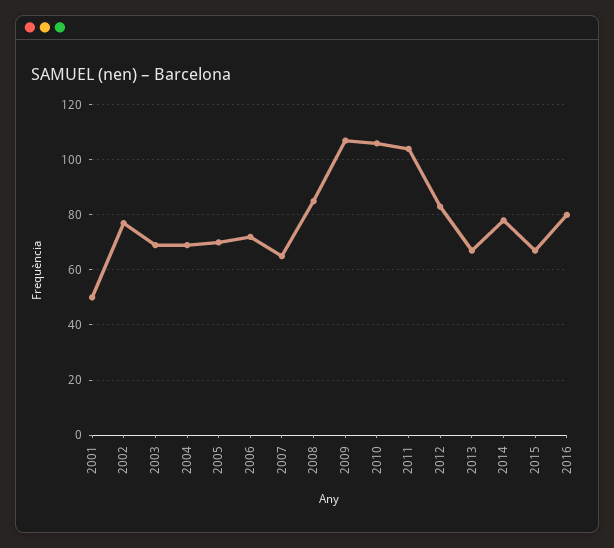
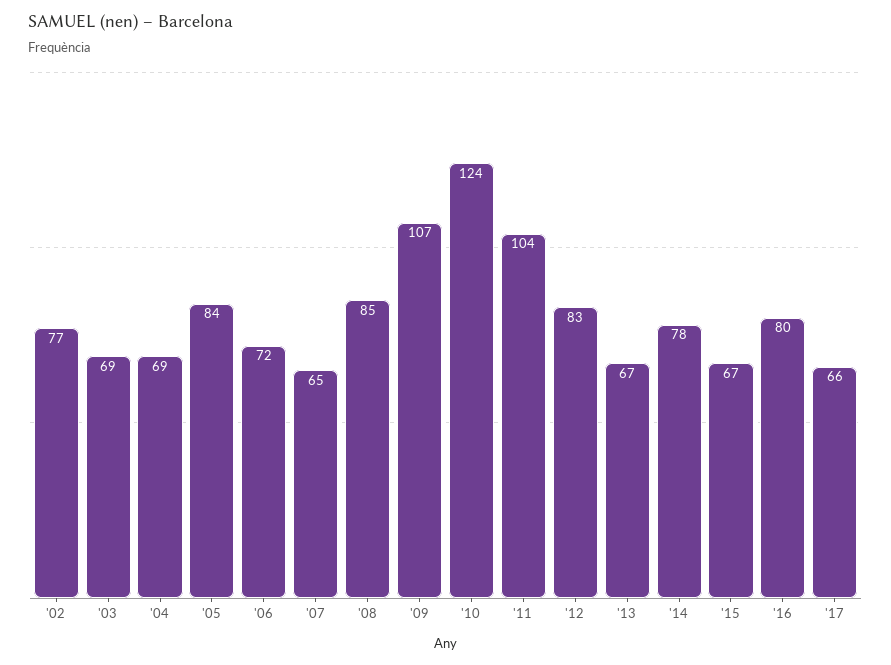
2001: 50 -> none
2005: 70 -> 84
2010: 105 -> 124
'17: none -> 66

